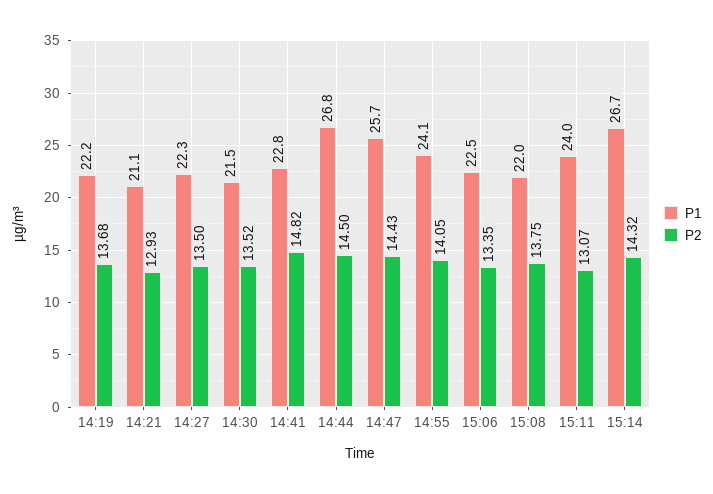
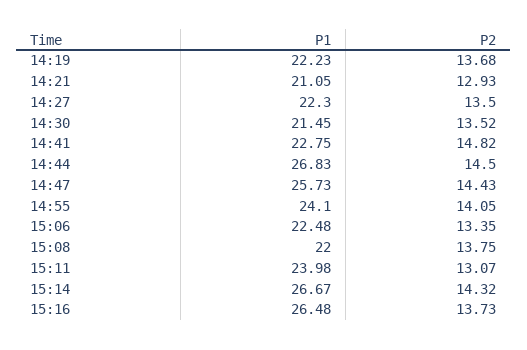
P1, 15:16: none -> 26.48
P2, 15:16: none -> 13.73

